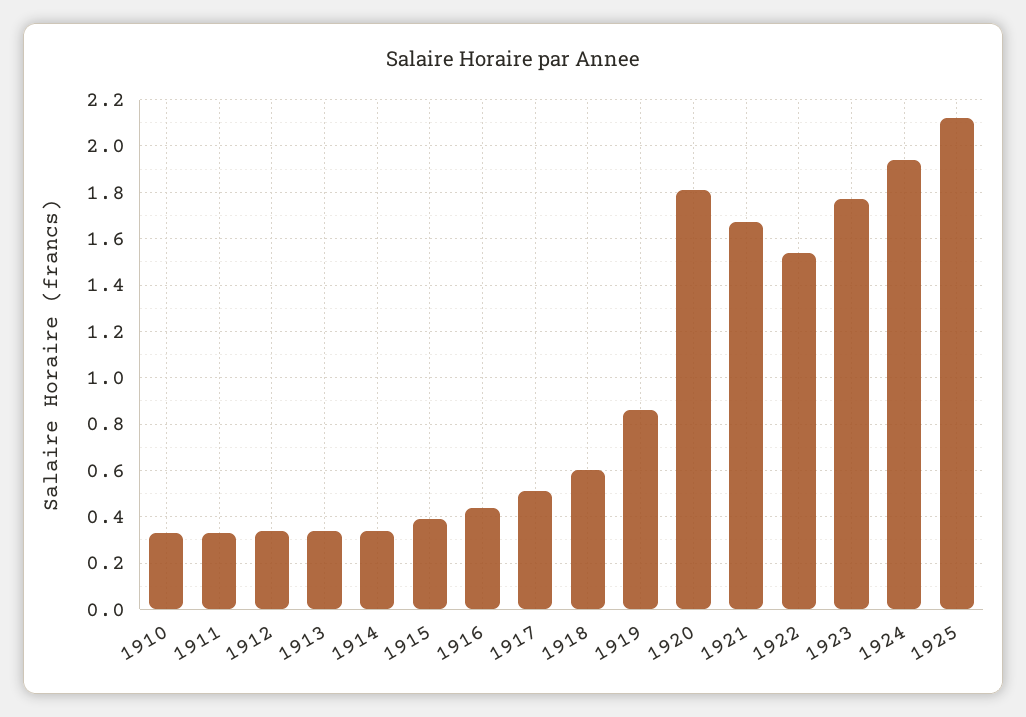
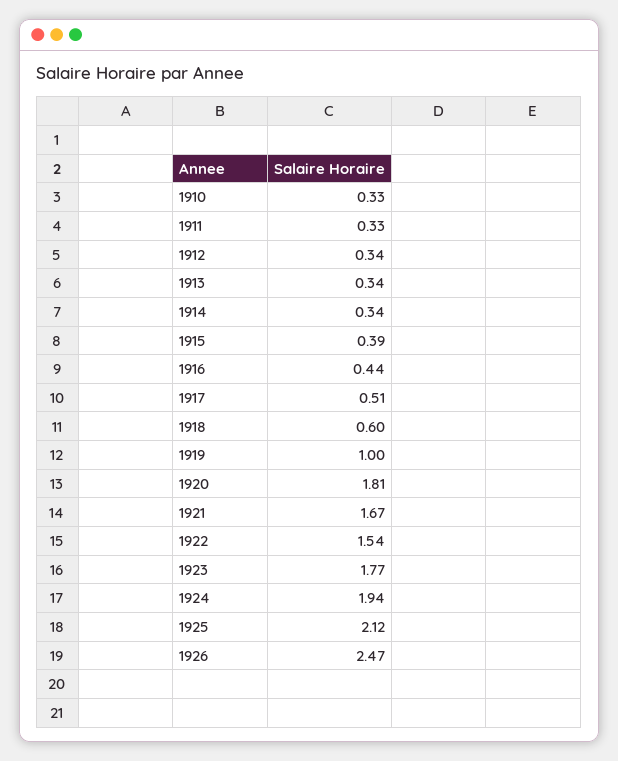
1919: 0.85 -> 1
1926: none -> 2.47

